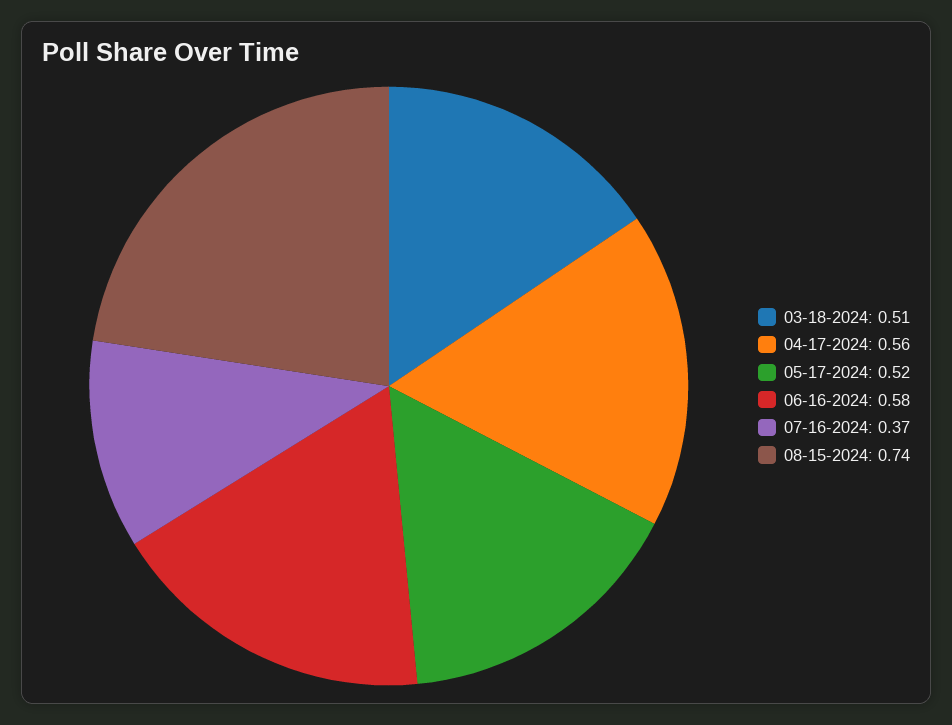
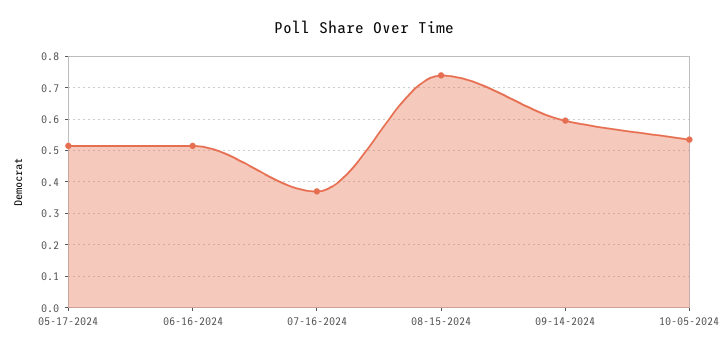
03-18-2024: 0.51 -> none
04-17-2024: 0.56 -> none
06-16-2024: 0.58 -> 0.52
09-14-2024: none -> 0.6
10-05-2024: none -> 0.54

